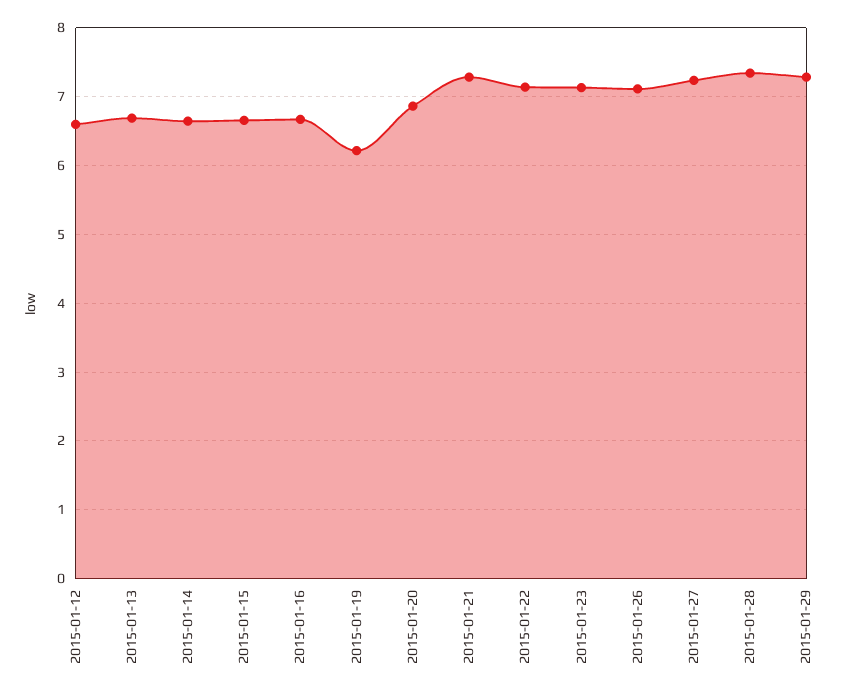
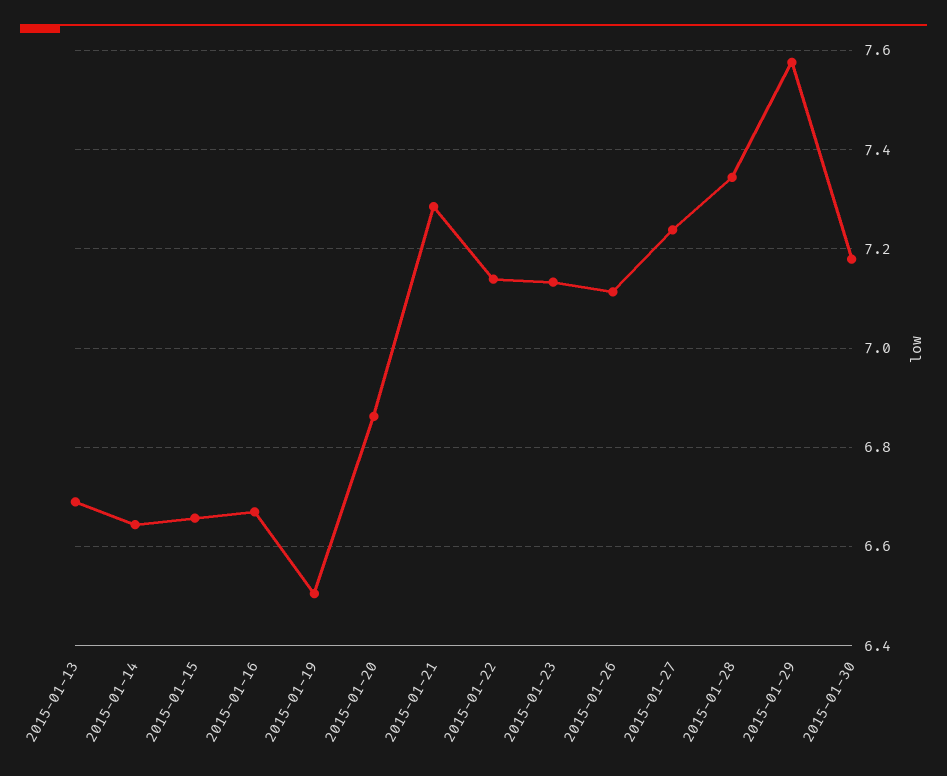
2015-01-12: 6.6 -> none
2015-01-19: 6.2 -> 6.5
2015-01-29: 7.3 -> 7.58
2015-01-30: none -> 7.18

